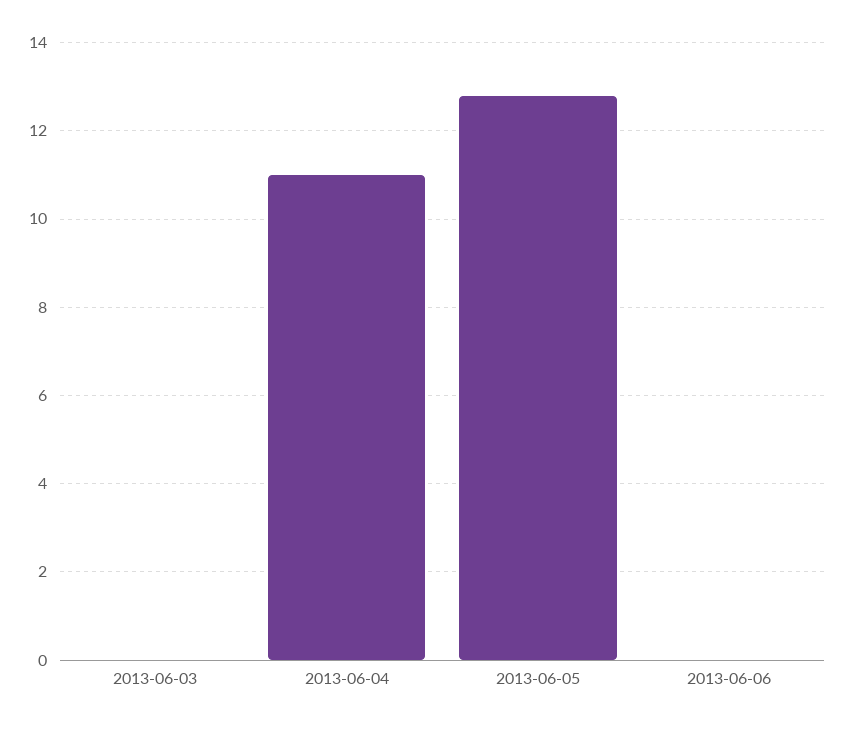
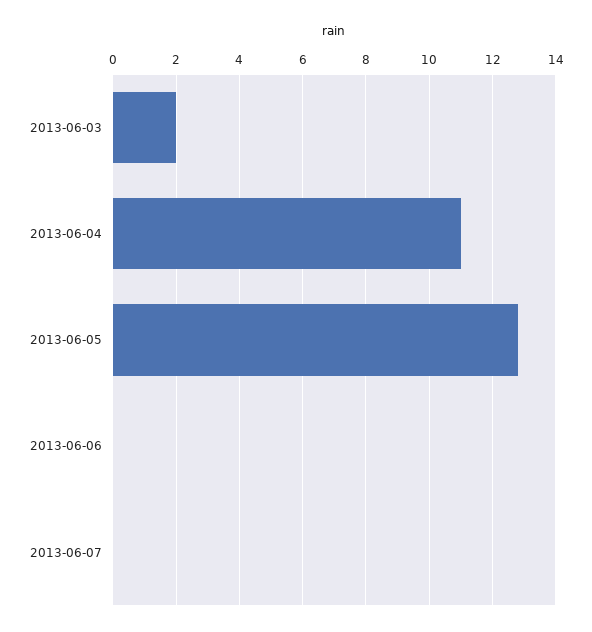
2013-06-03: 0 -> 2
2013-06-07: none -> 0

